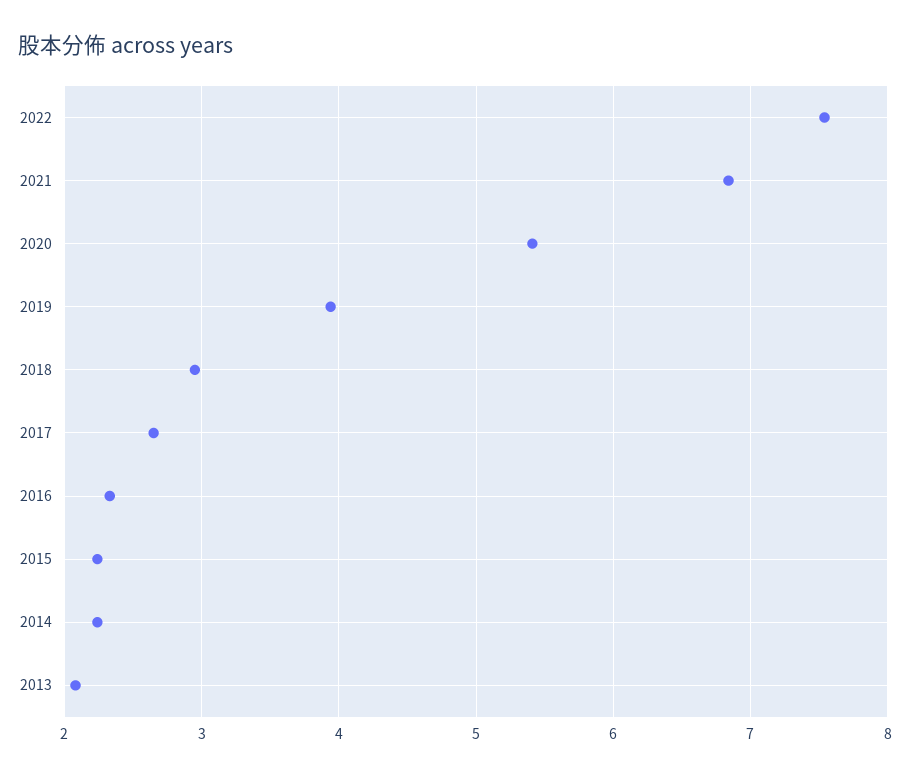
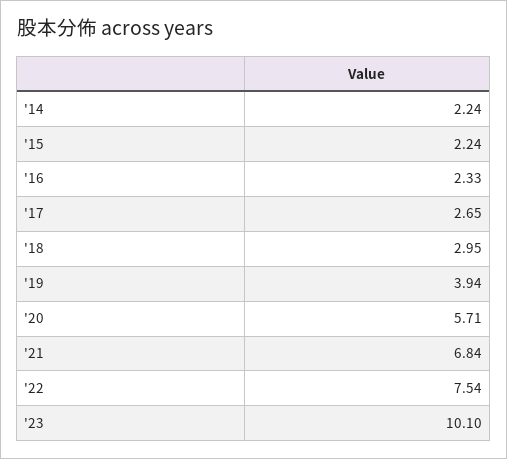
2020: 5.4 -> 5.71
2013: 2.1 -> none
'23: none -> 10.1

